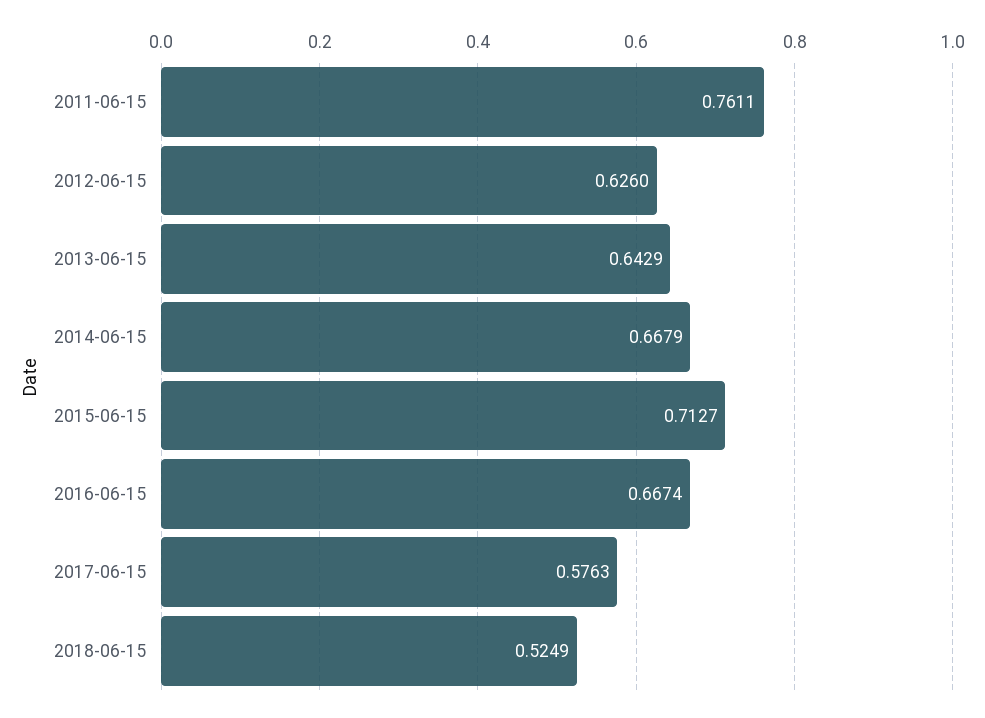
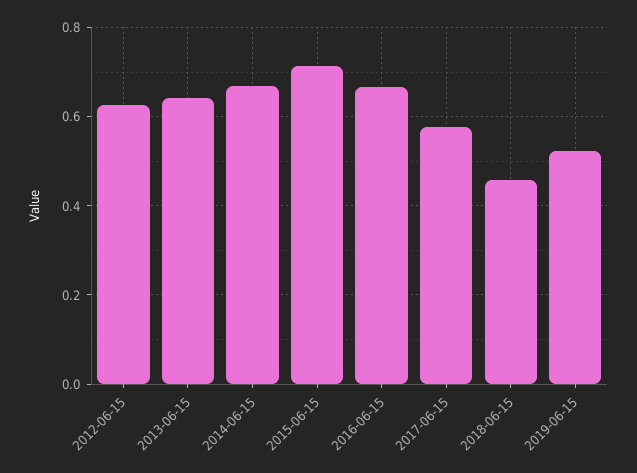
2011-06-15: 0.7611 -> none
2018-06-15: 0.5249 -> 0.46
2019-06-15: none -> 0.52

